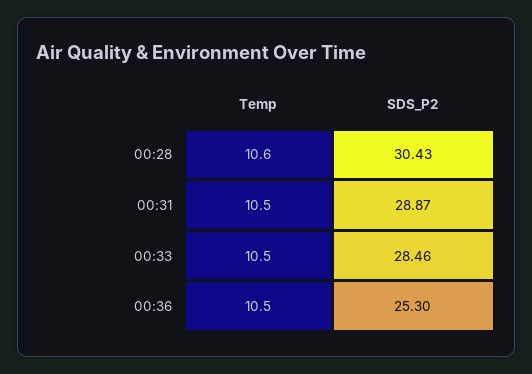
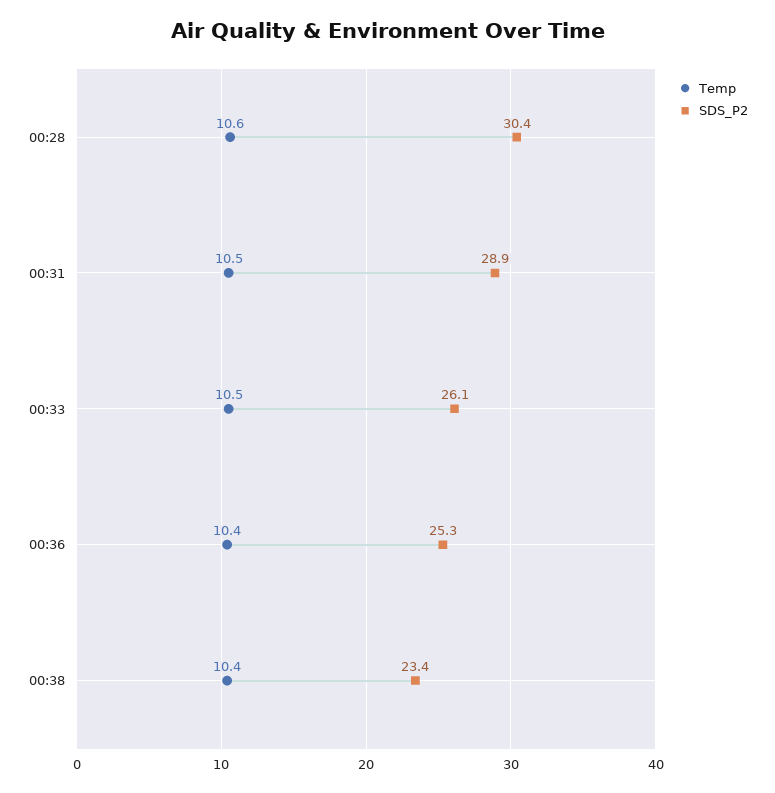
SDS_P2, 00:33: 28.46 -> 26.1
Temp, 00:36: 10.5 -> 10.4
Temp, 00:38: none -> 10.4
SDS_P2, 00:38: none -> 23.4

